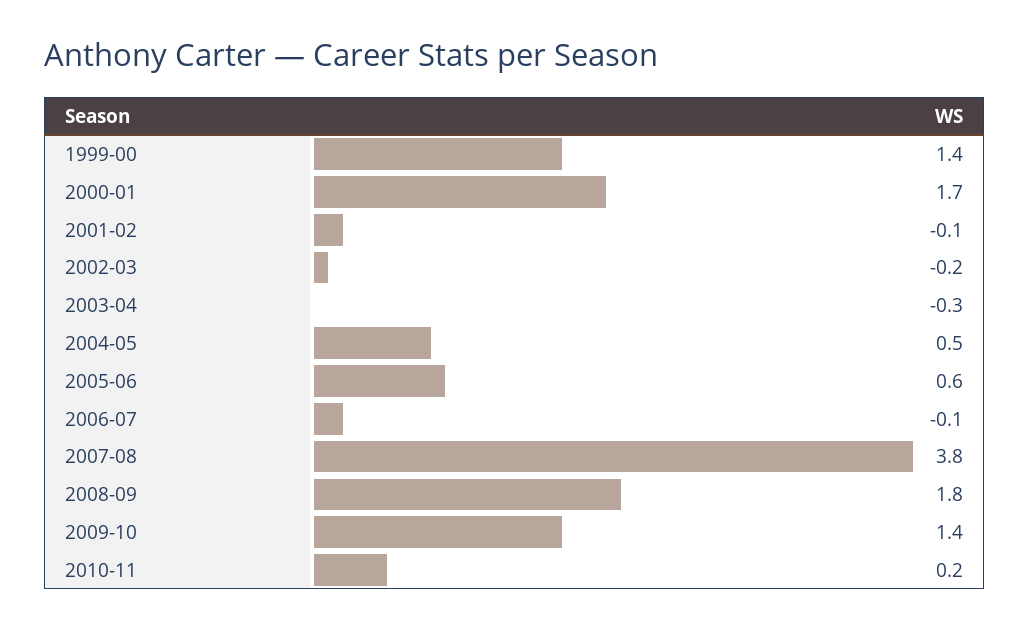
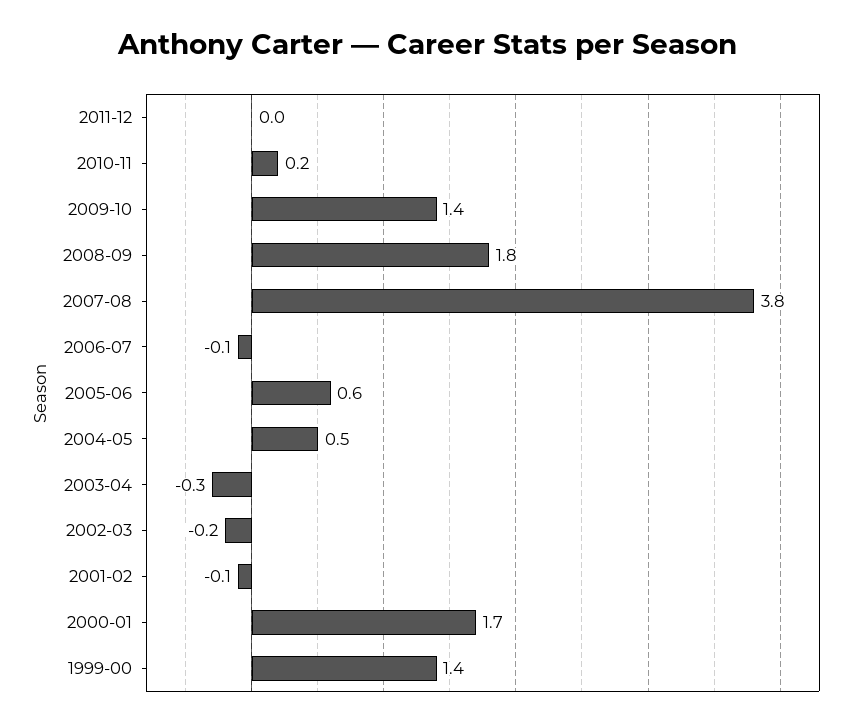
2011-12: none -> 0

